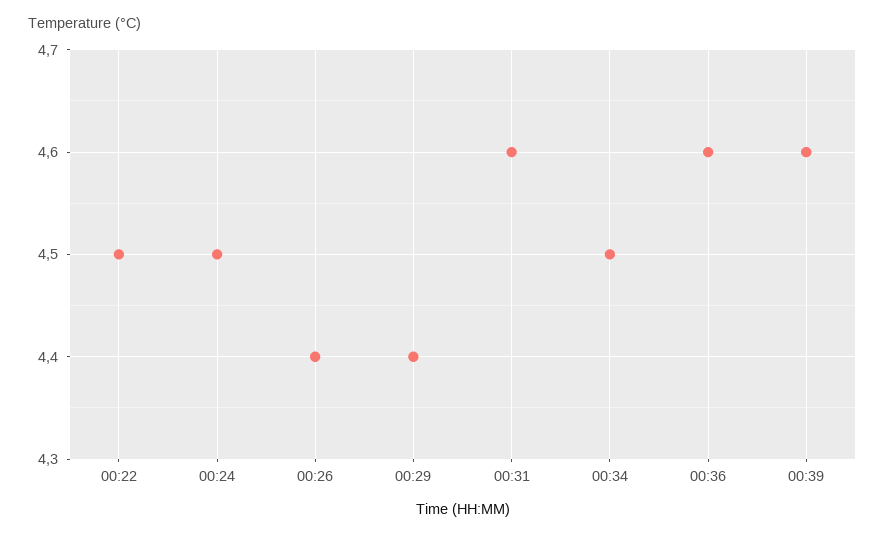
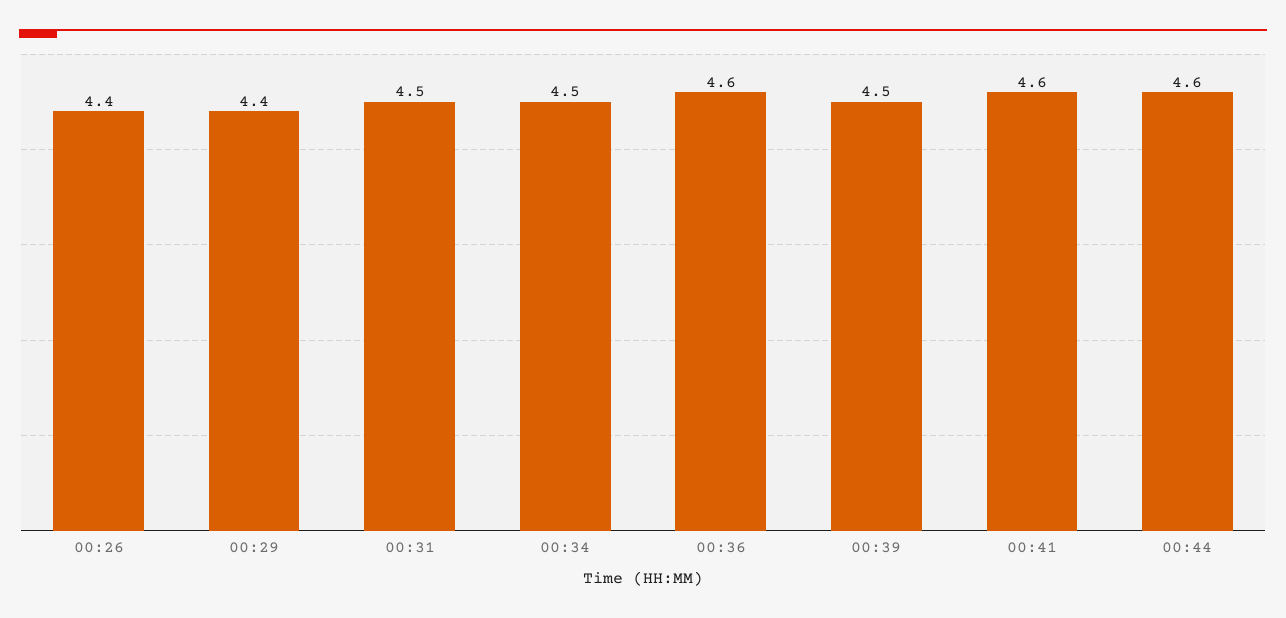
00:22: 4.5 -> none
00:24: 4.5 -> none
00:31: 4.6 -> 4.5
00:39: 4.6 -> 4.5
00:41: none -> 4.6
00:44: none -> 4.6

